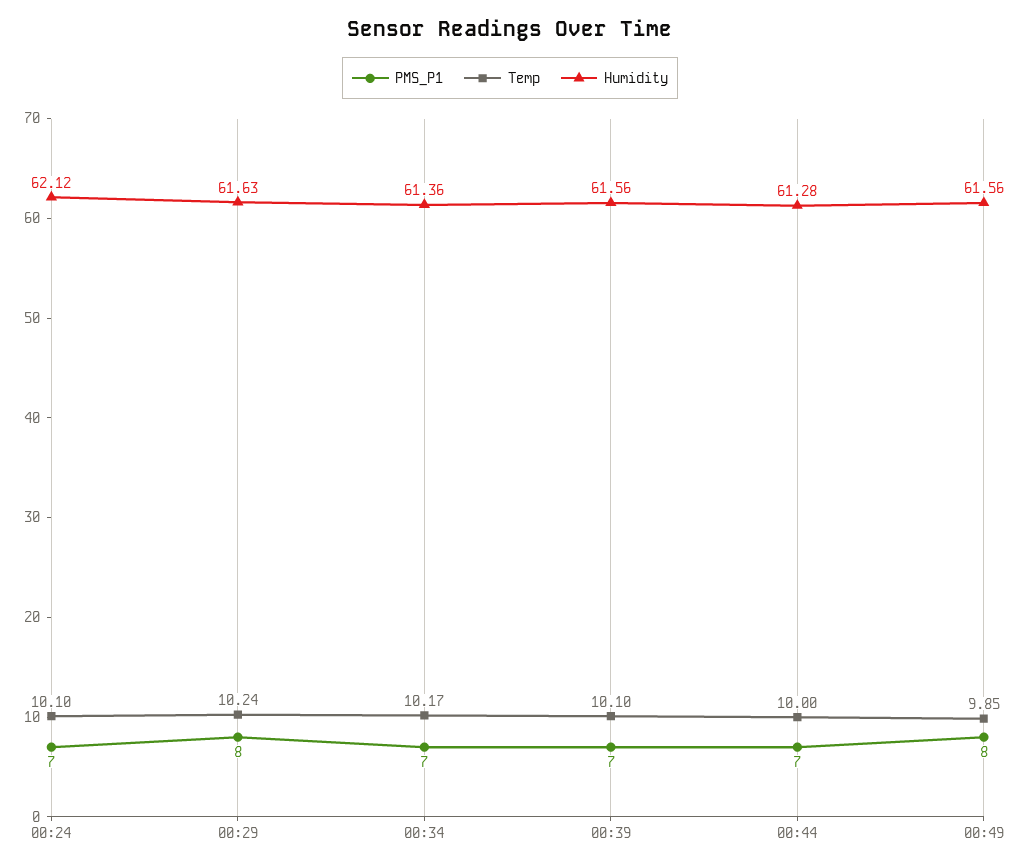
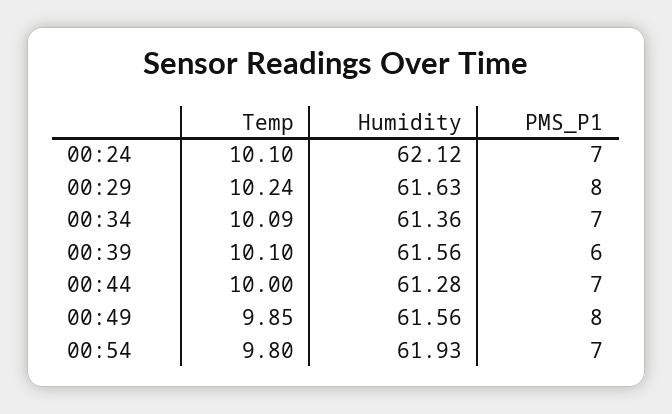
Temp, 00:34: 10.17 -> 10.09
PMS_P1, 00:39: 7 -> 6
Temp, 00:54: none -> 9.8
Humidity, 00:54: none -> 61.93
PMS_P1, 00:54: none -> 7

